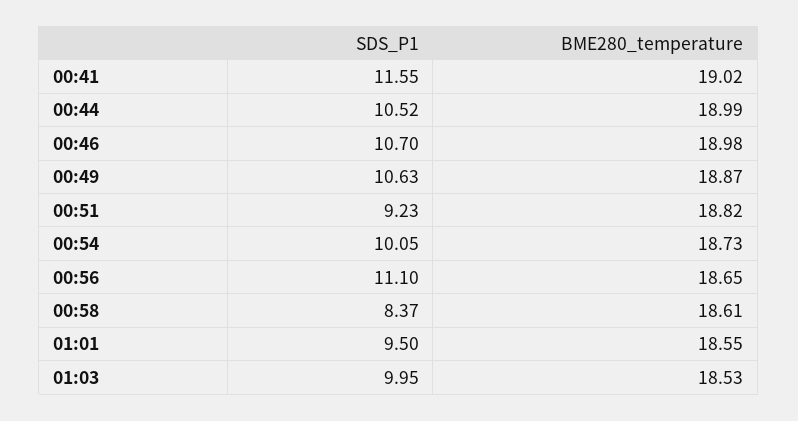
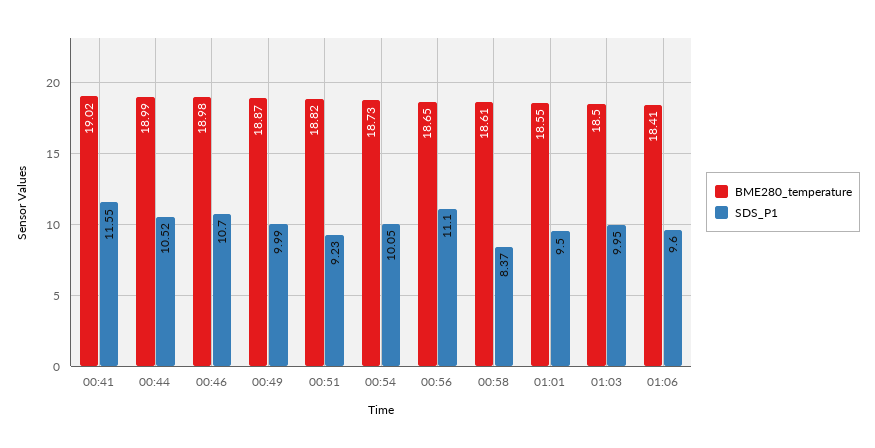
SDS_P1, 00:49: 10.63 -> 9.99
BME280_temperature, 01:03: 18.53 -> 18.5
BME280_temperature, 01:06: none -> 18.41
SDS_P1, 01:06: none -> 9.6

